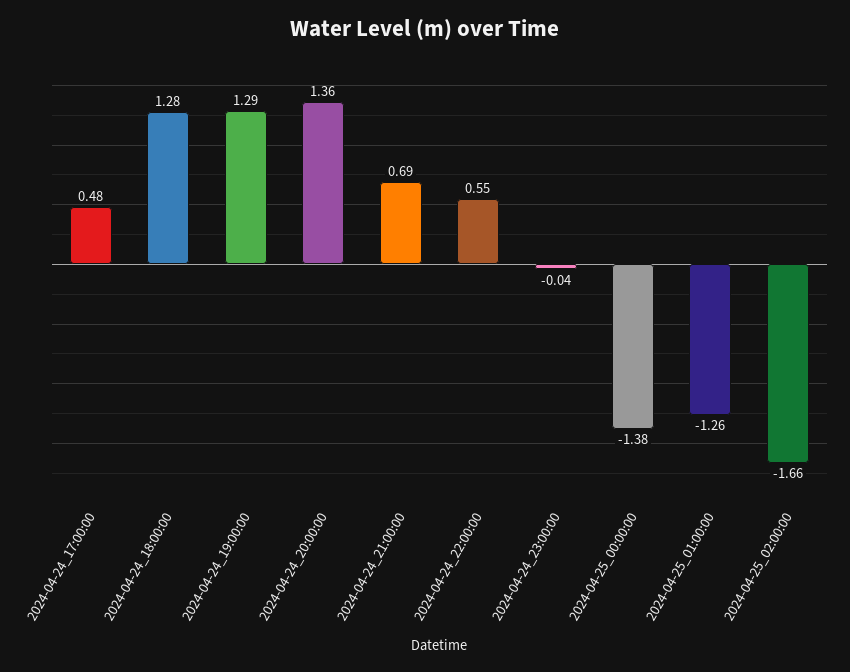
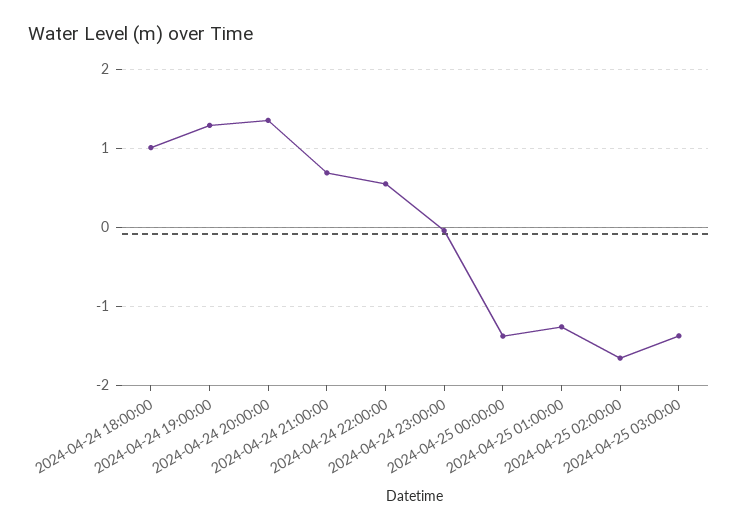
2024-04-24_17:00:00: 0.48 -> none
2024-04-24_18:00:00: 1.28 -> 1
2024-04-25 03:00:00: none -> -1.4

